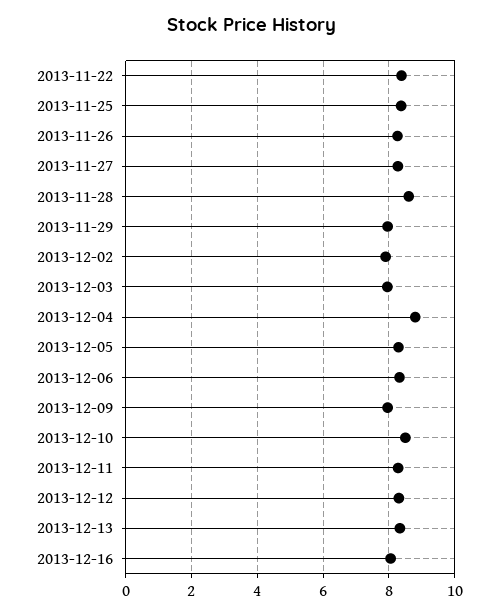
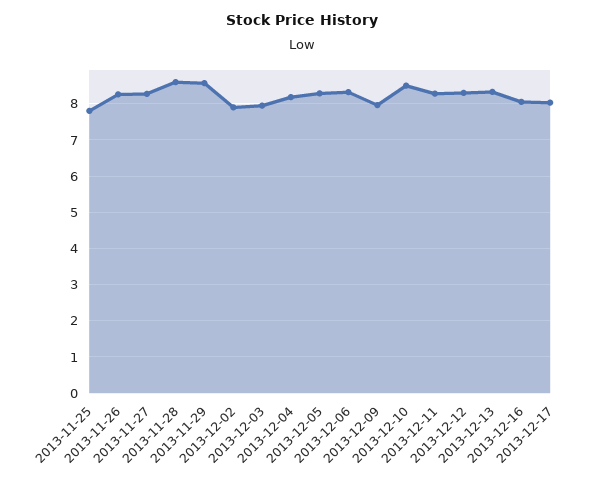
2013-11-22: 8.4 -> none
2013-11-25: 8.4 -> 7.8
2013-11-29: 8 -> 8.6
2013-12-04: 8.8 -> 8.2
2013-12-17: none -> 8

